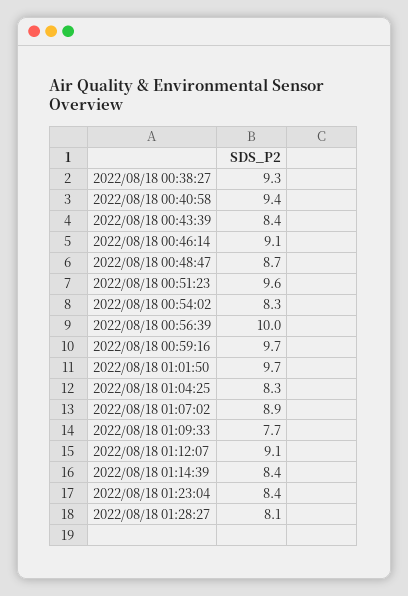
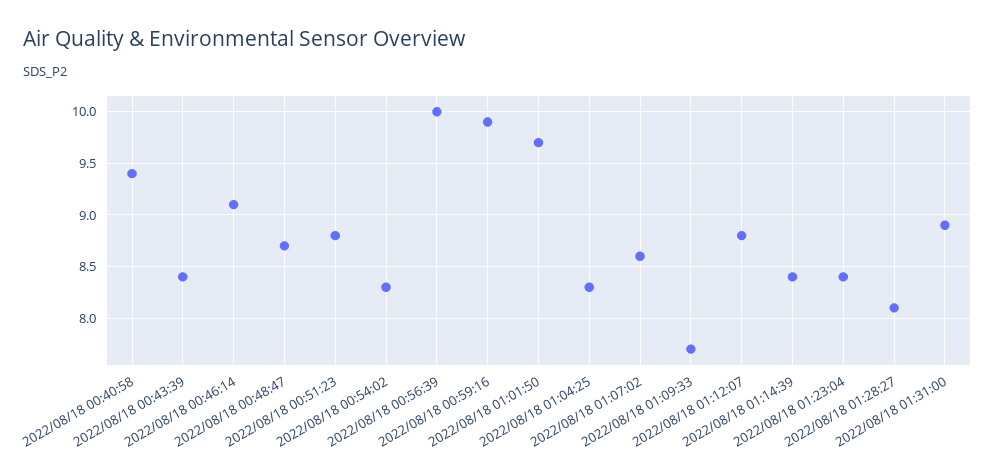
2022/08/18 00:38:27: 9.3 -> none
2022/08/18 00:51:23: 9.6 -> 8.8
2022/08/18 00:59:16: 9.7 -> 9.9
2022/08/18 01:07:02: 8.9 -> 8.6
2022/08/18 01:12:07: 9.1 -> 8.8
2022/08/18 01:31:00: none -> 8.9

